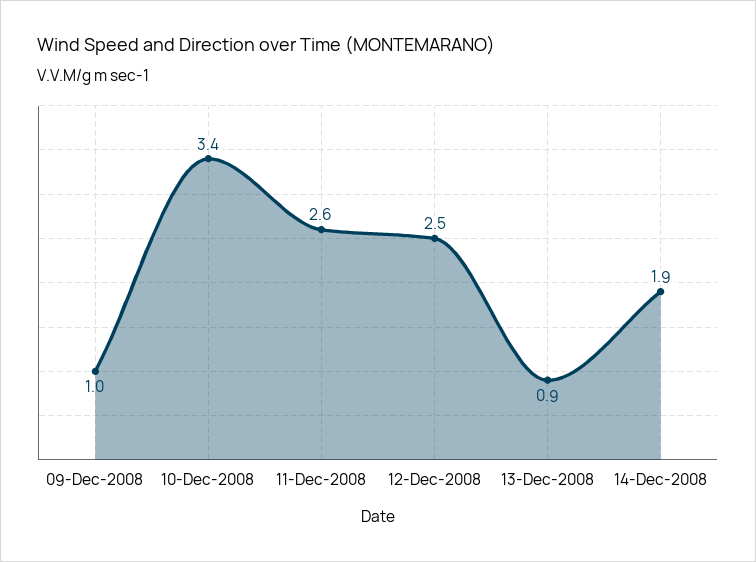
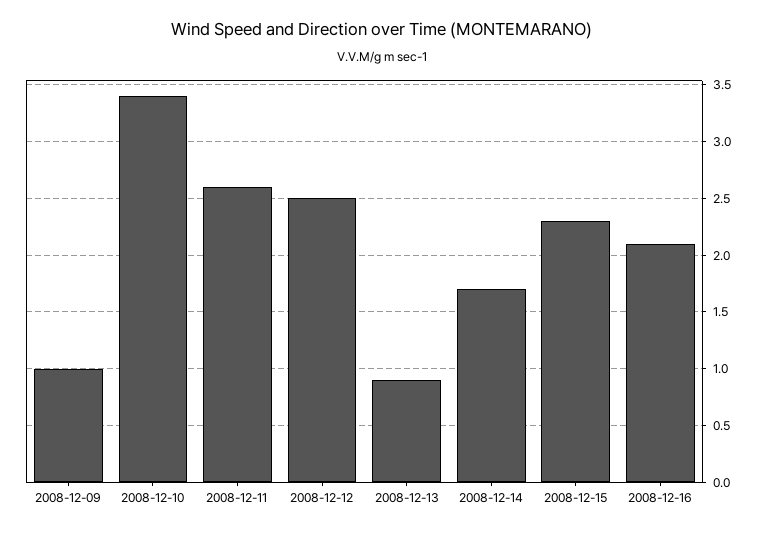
14-Dec-2008: 1.9 -> 1.7
2008-12-15: none -> 2.3
2008-12-16: none -> 2.1

